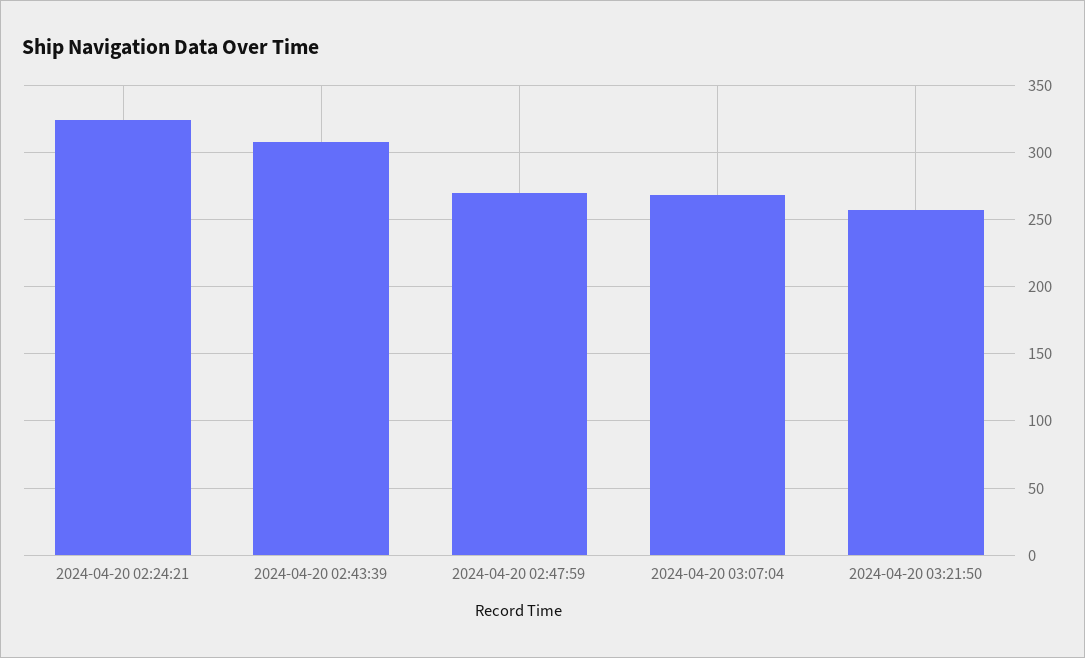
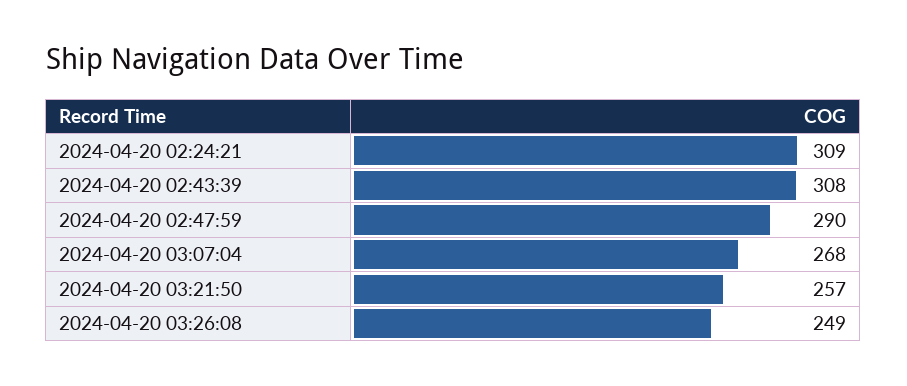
2024-04-20 02:24:21: 325 -> 309
2024-04-20 02:47:59: 270 -> 290
2024-04-20 03:26:08: none -> 249

